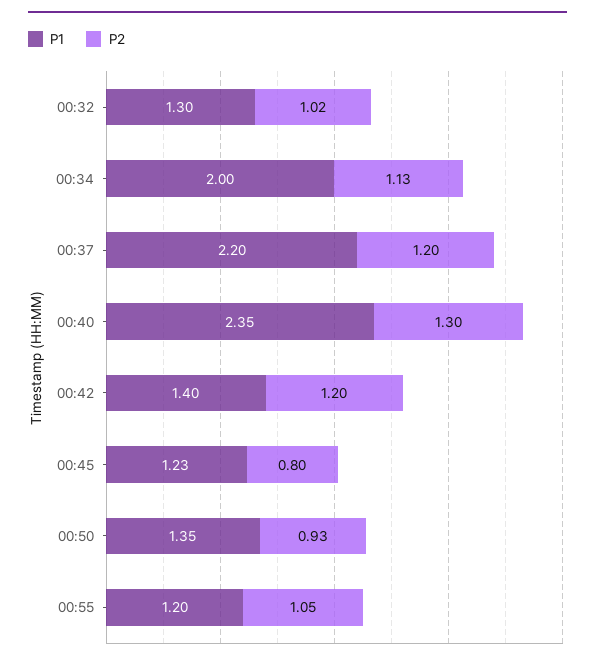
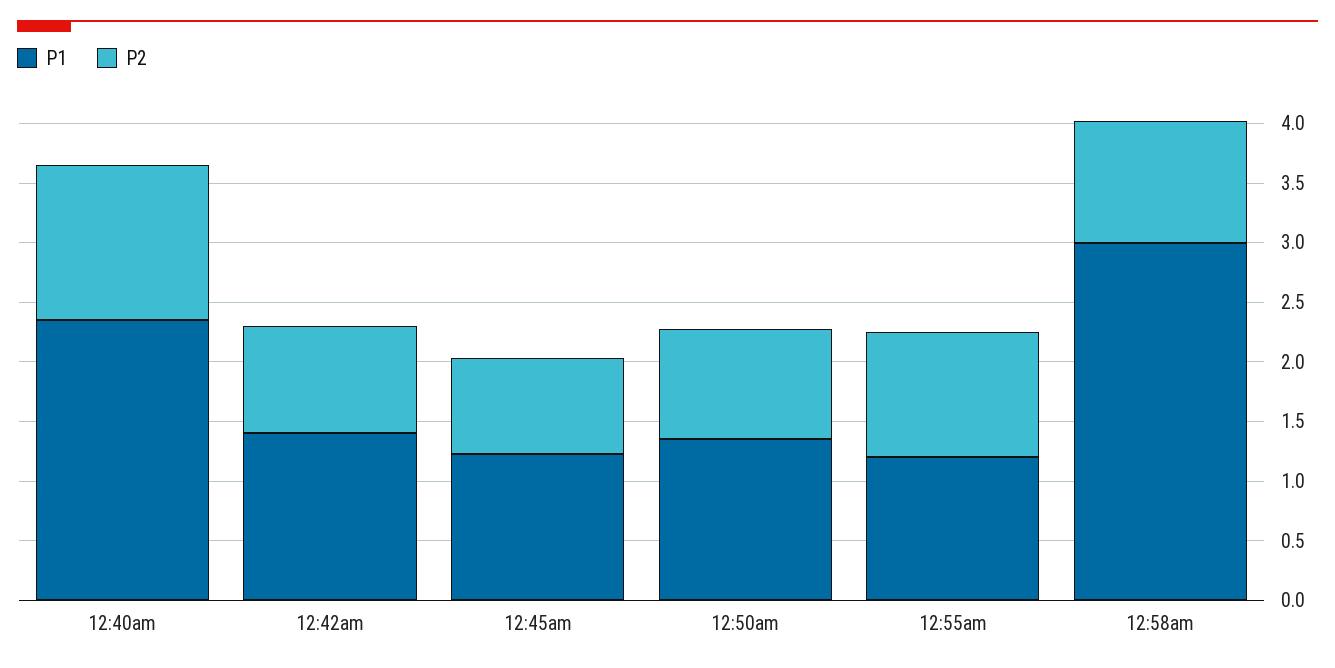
P1, 00:32: 1.3 -> none
P2, 00:32: 1.02 -> none
P1, 00:34: 2 -> none
P2, 00:34: 1.13 -> none
P1, 00:37: 2.2 -> none
P2, 00:37: 1.2 -> none
P2, 00:42: 1.2 -> 0.9
P1, 12:58am: none -> 3
P2, 12:58am: none -> 1

